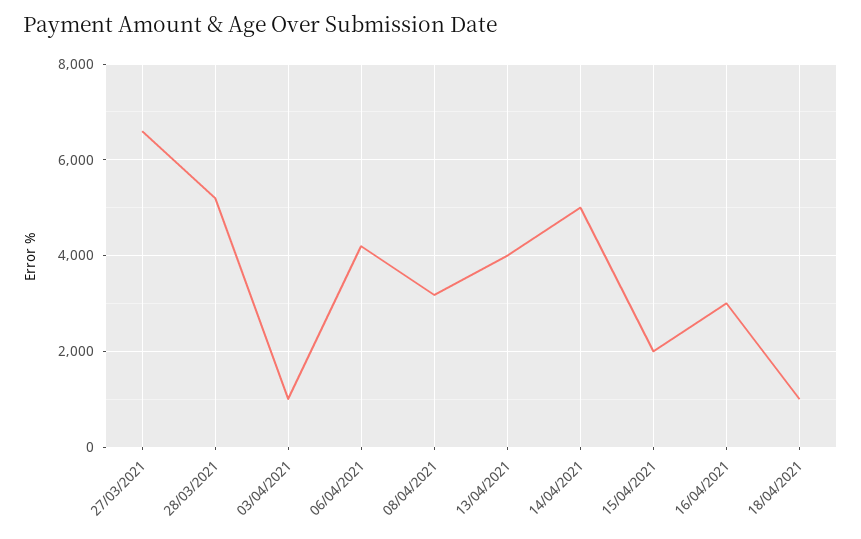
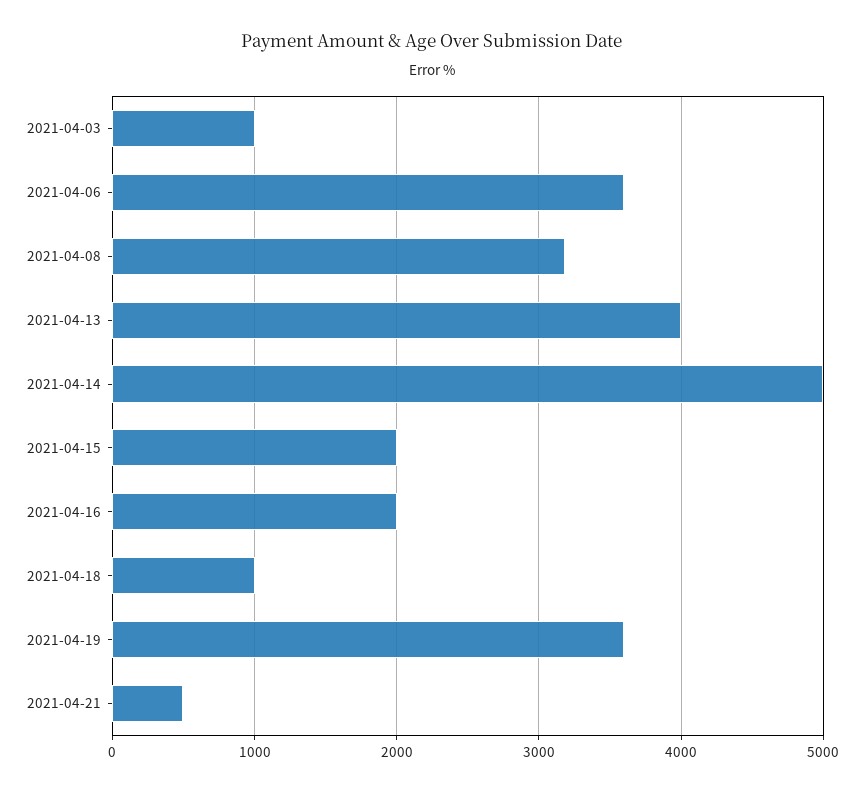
27/03/2021: 6600 -> none
28/03/2021: 5200 -> none
06/04/2021: 4200 -> 3600
16/04/2021: 3000 -> 2000
2021-04-19: none -> 3600
2021-04-21: none -> 500

